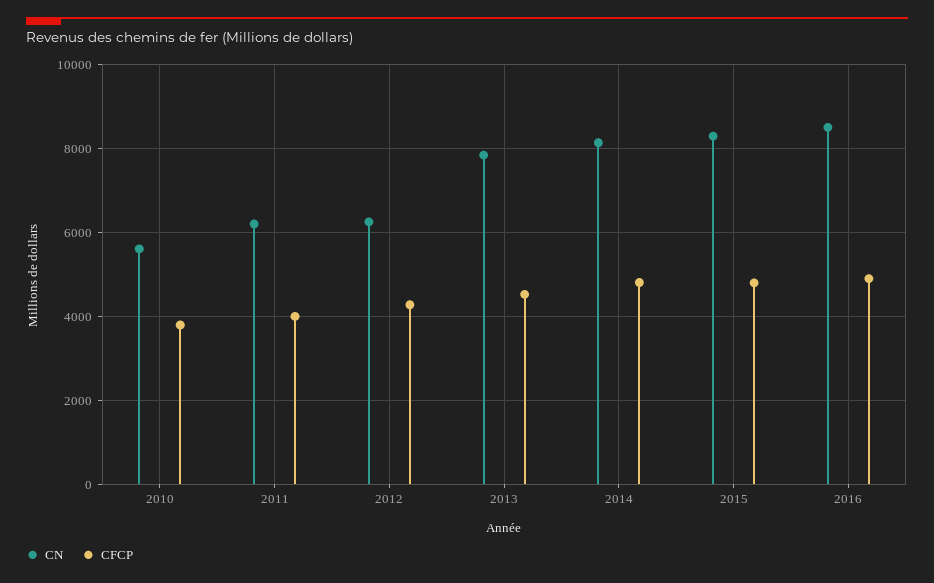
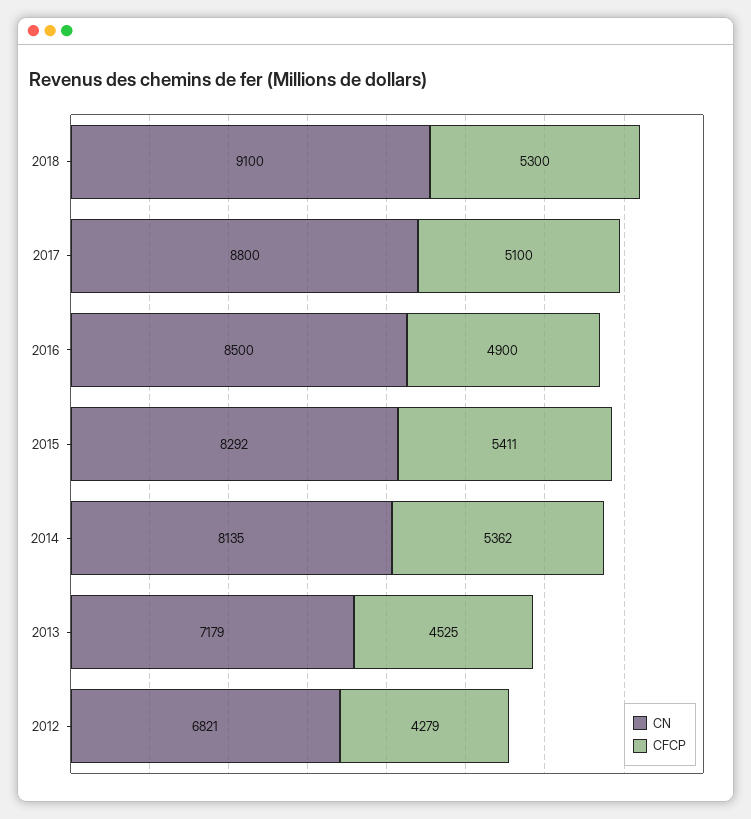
CN, 2010: 5600 -> none
CFCP, 2010: 3800 -> none
CN, 2011: 6200 -> none
CFCP, 2011: 4000 -> none
CN, 2012: 6200 -> 6821
CN, 2013: 7800 -> 7179
CFCP, 2014: 4800 -> 5362
CFCP, 2015: 4800 -> 5411
CN, 2018: none -> 9100
CFCP, 2018: none -> 5300
CN, 2017: none -> 8800
CFCP, 2017: none -> 5100

